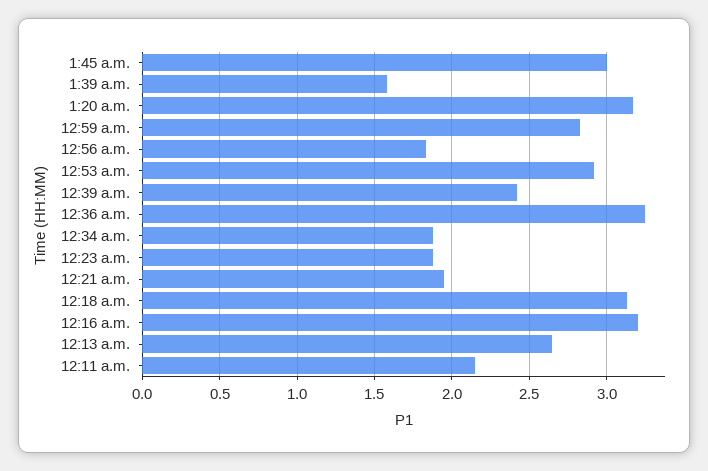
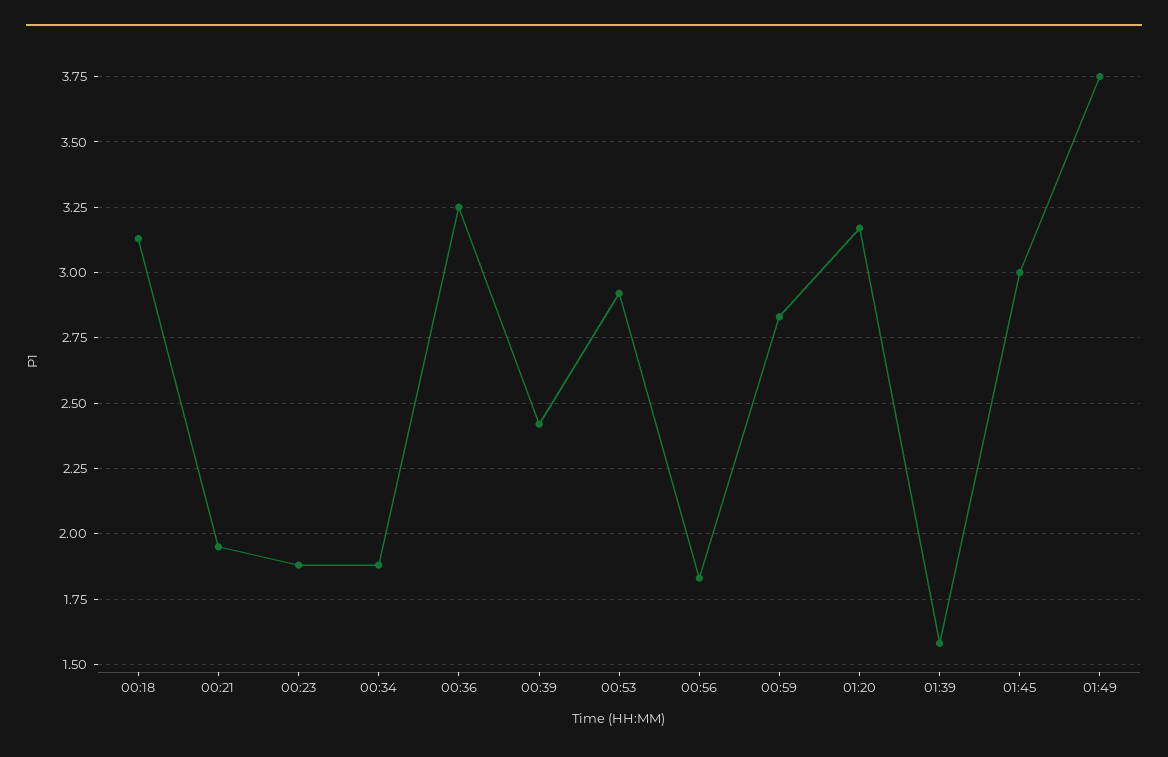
12:16 a.m.: 3.2 -> none
12:13 a.m.: 2.65 -> none
12:11 a.m.: 2.15 -> none
01:49: none -> 3.75

